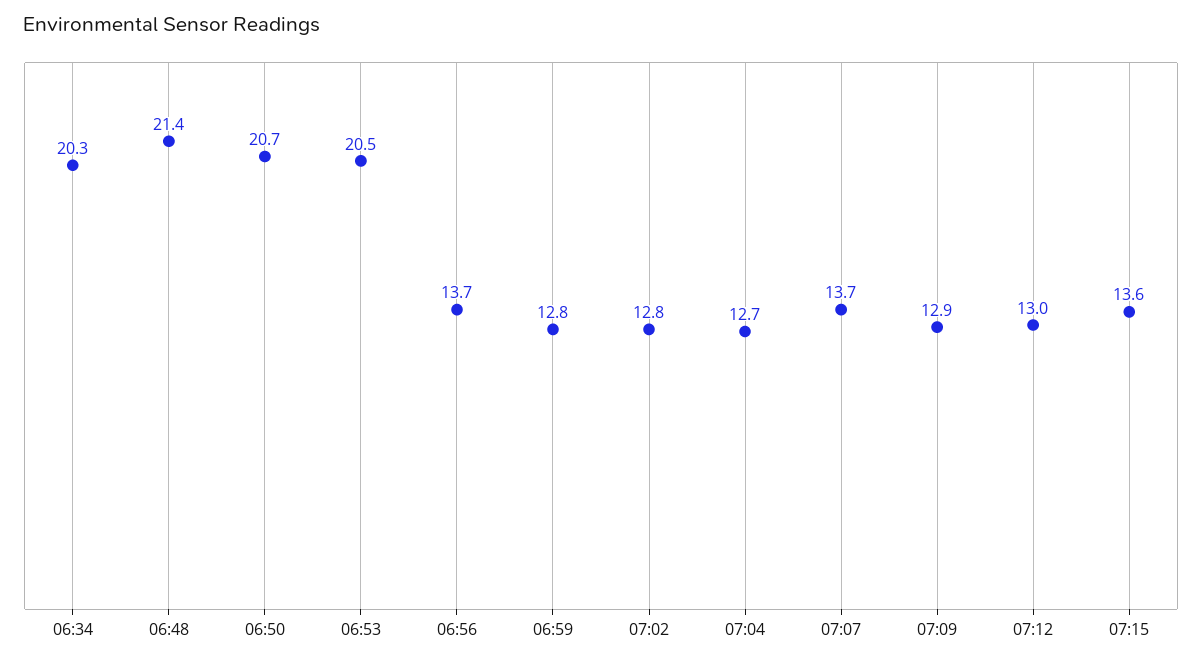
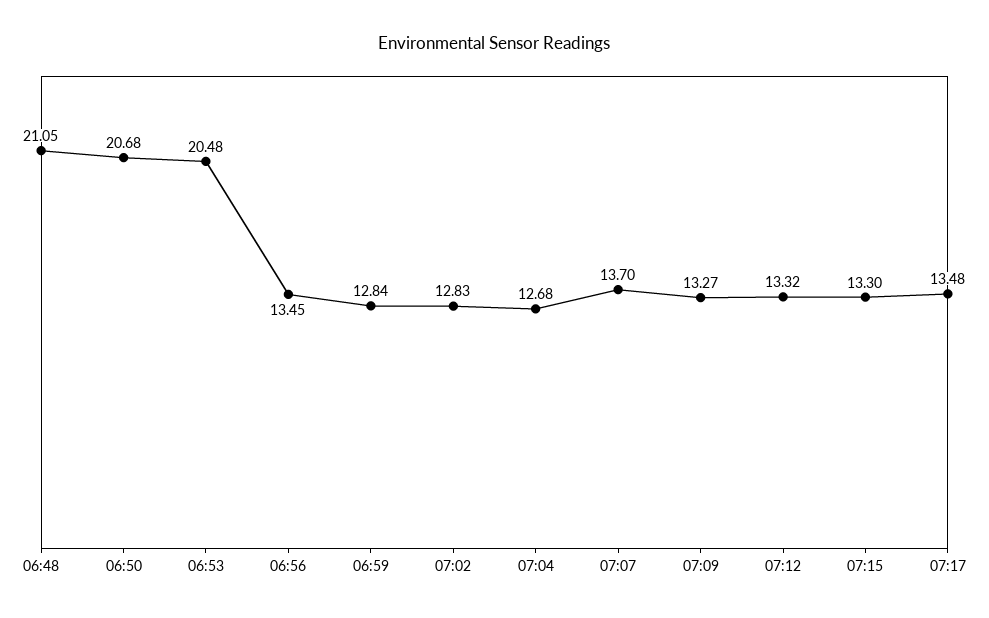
06:34: 20.3 -> none
06:48: 21.4 -> 21.05
06:56: 13.7 -> 13.45
07:09: 12.9 -> 13.27
07:12: 13 -> 13.32
07:15: 13.6 -> 13.3
07:17: none -> 13.48

